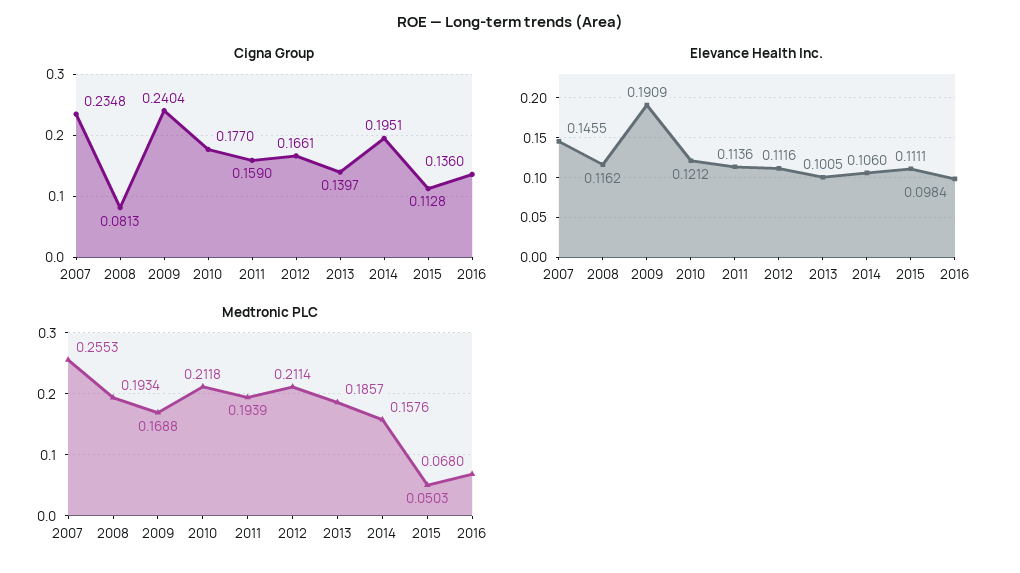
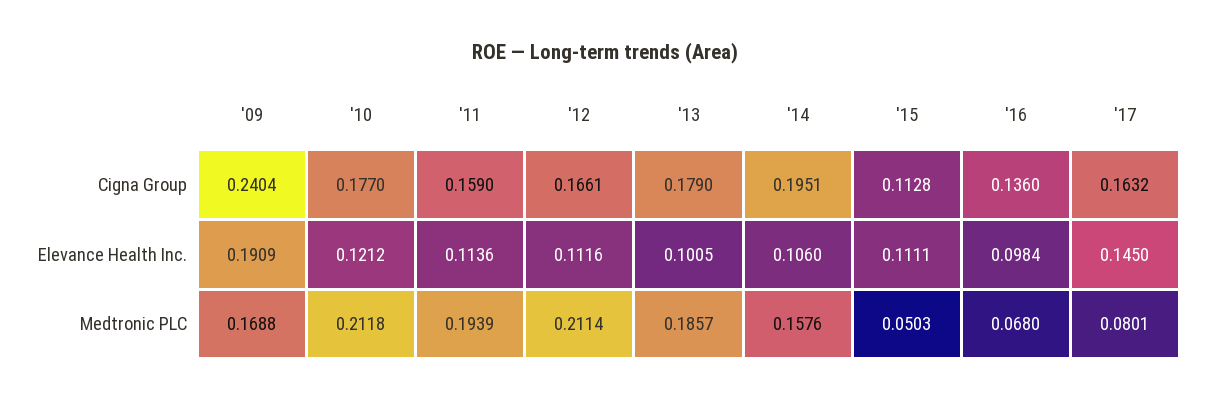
Cigna Group, 2007: 0.2348 -> none
Cigna Group, 2008: 0.0813 -> none
Cigna Group, 2013: 0.1397 -> 0.179
Elevance Health Inc., 2007: 0.1455 -> none
Elevance Health Inc., 2008: 0.1162 -> none
Medtronic PLC, 2007: 0.2553 -> none
Medtronic PLC, 2008: 0.1934 -> none
Cigna Group, '17: none -> 0.1632
Elevance Health Inc., '17: none -> 0.145
Medtronic PLC, '17: none -> 0.0801

